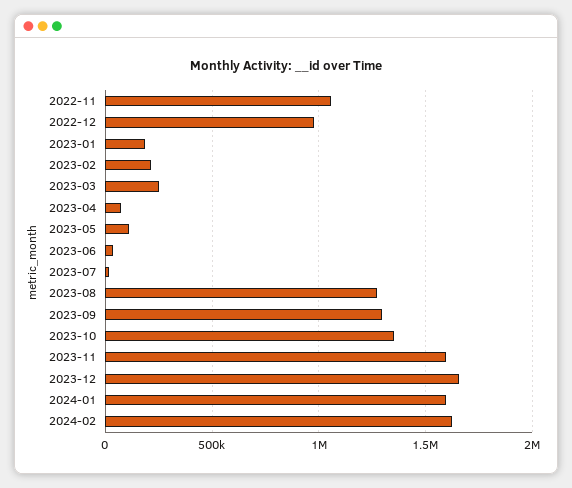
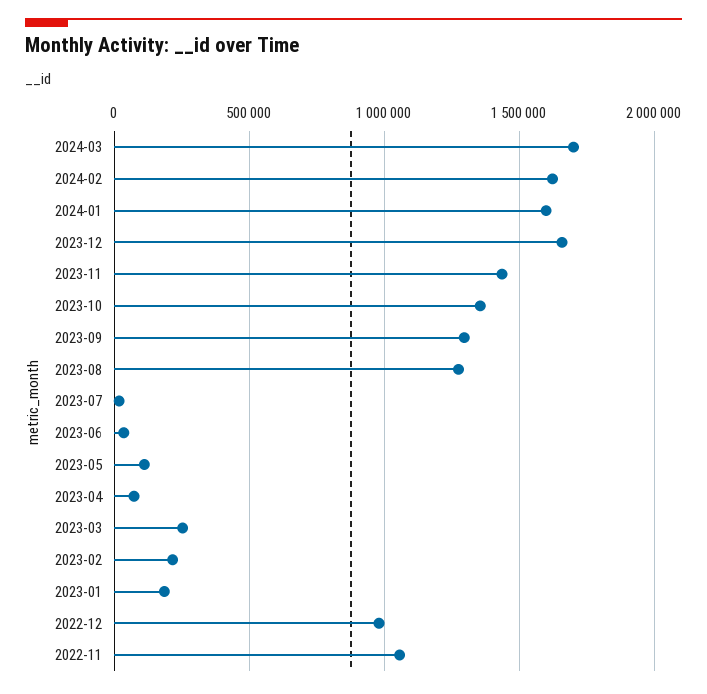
2023-11: 1600000 -> 1450000
2024-03: none -> 1700000

